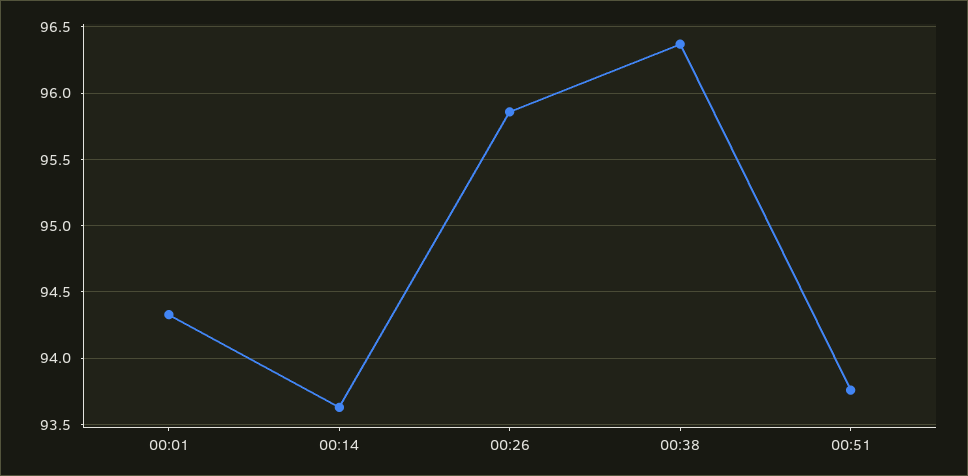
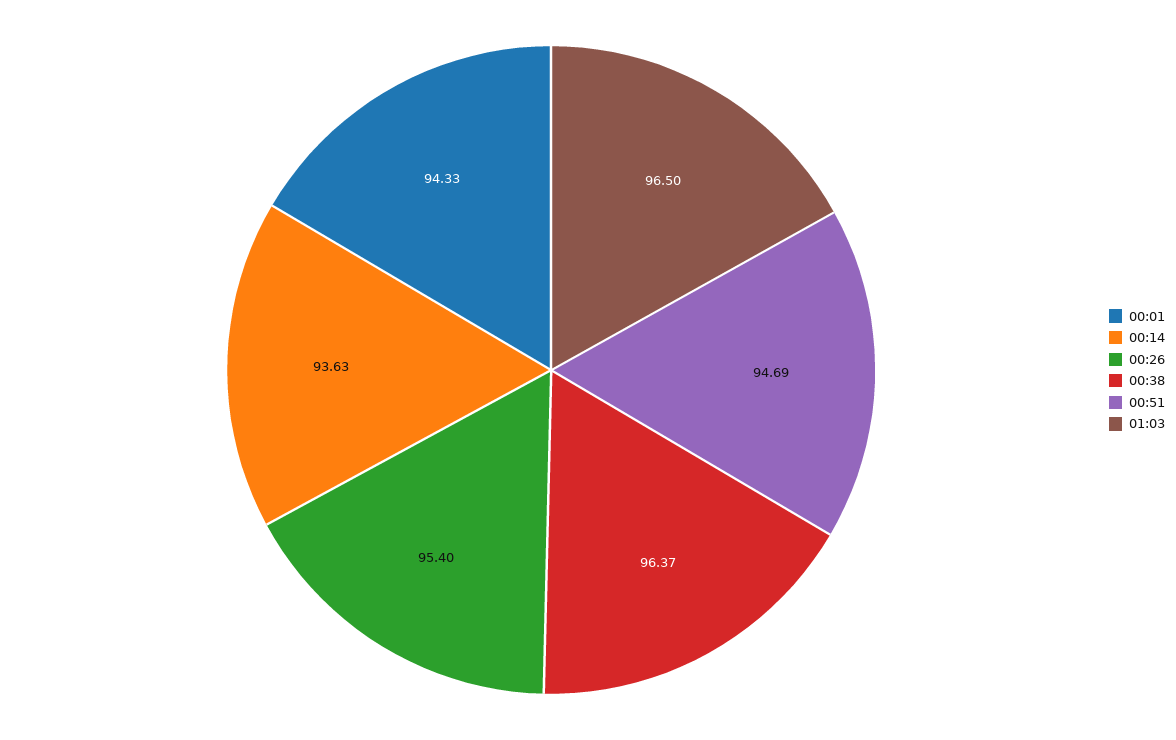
00:26: 95.85 -> 95.4
00:51: 93.75 -> 94.69
01:03: none -> 96.5

